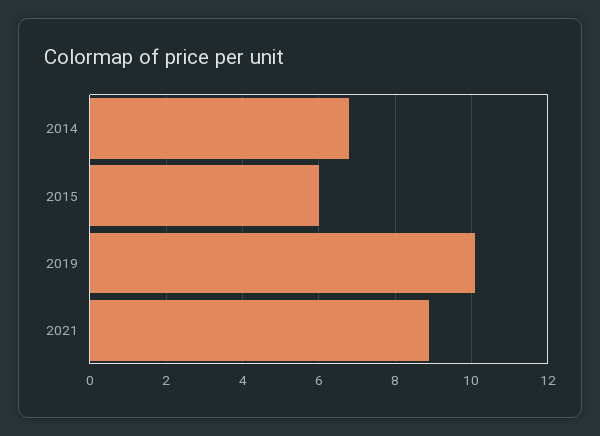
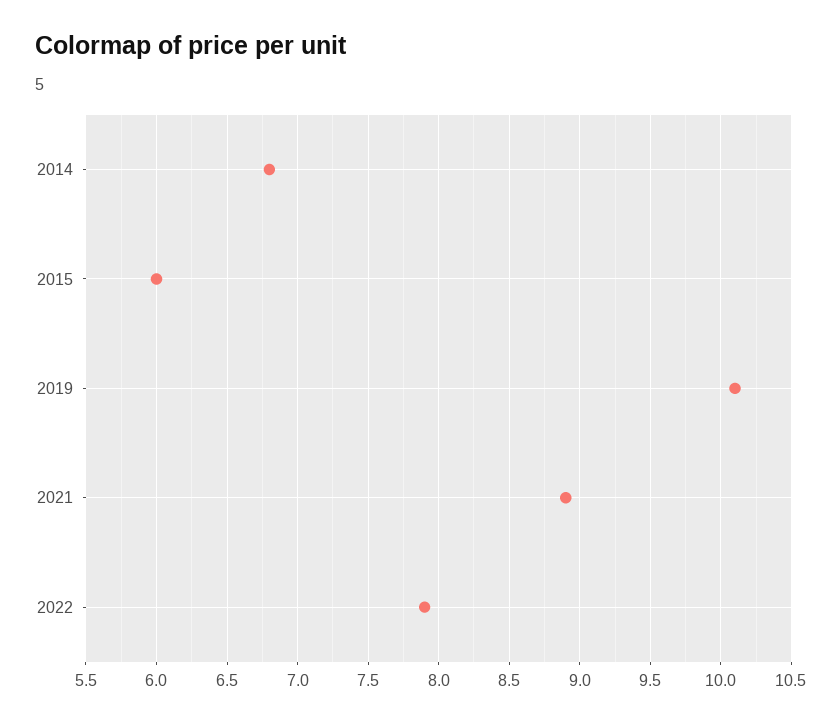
2022: none -> 7.9

